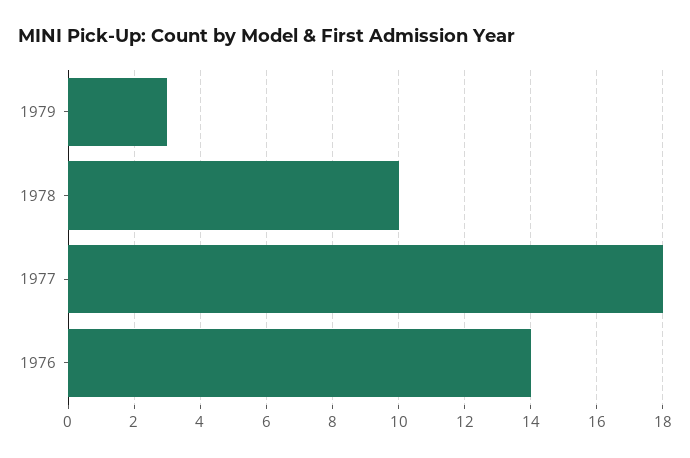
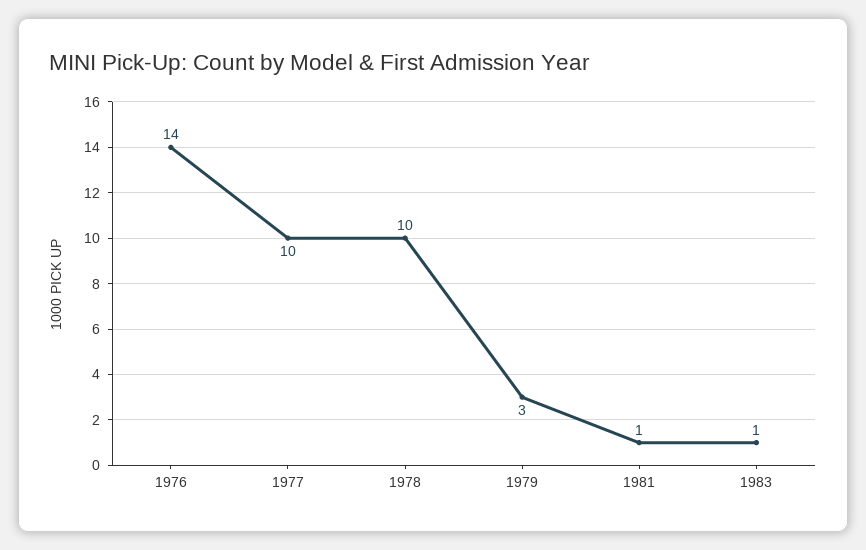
1977: 18 -> 10
1981: none -> 1
1983: none -> 1

